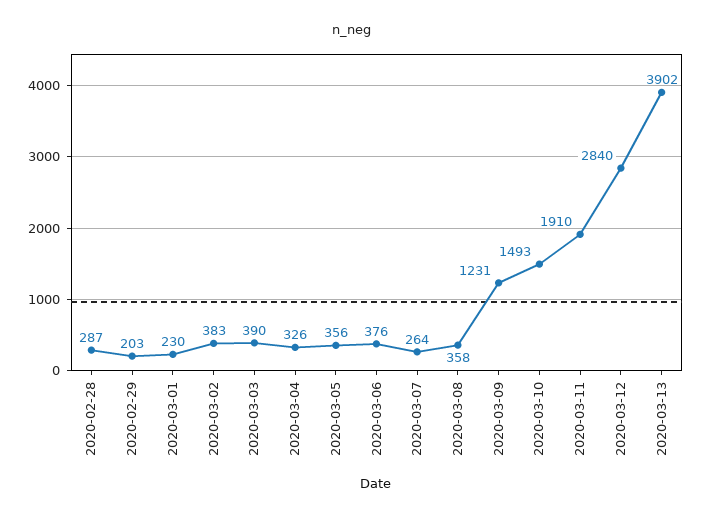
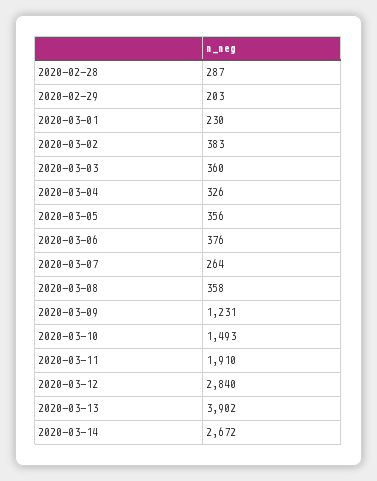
2020-03-03: 390 -> 360
2020-03-14: none -> 2672

